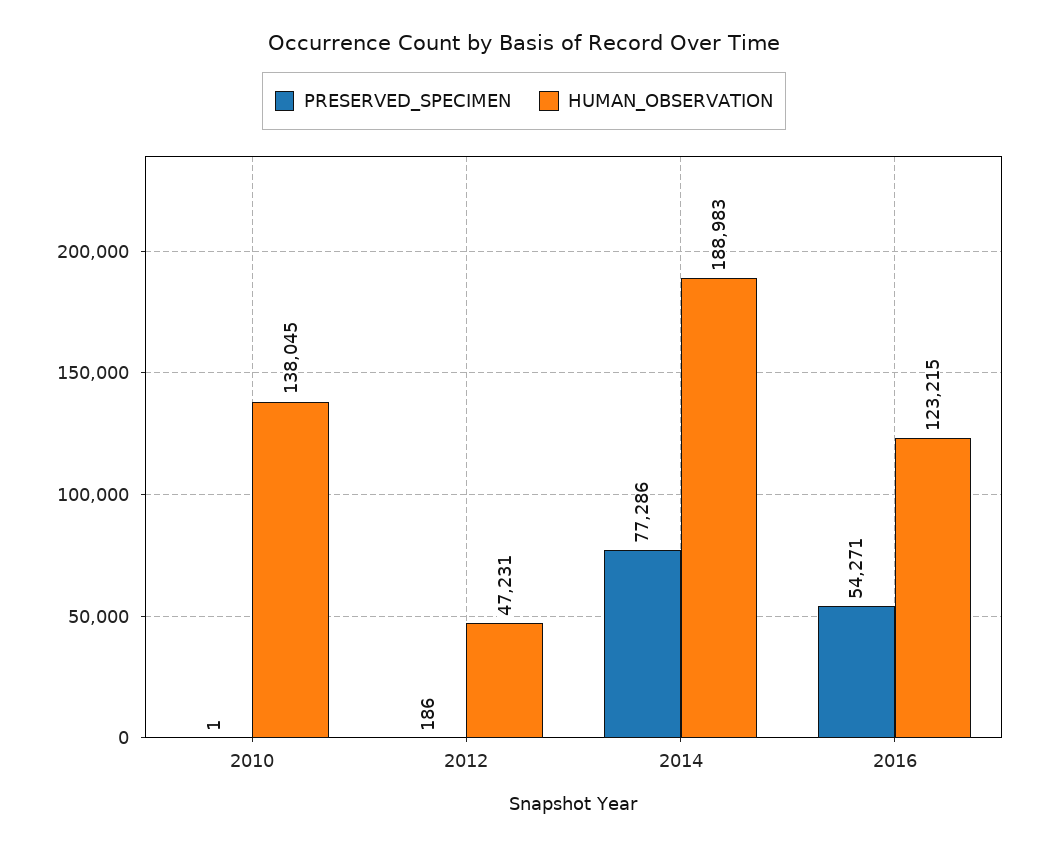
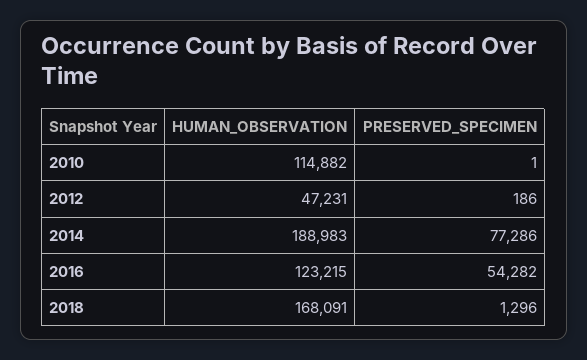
HUMAN_OBSERVATION, 2010: 138045 -> 114882
PRESERVED_SPECIMEN, 2016: 54271 -> 54282
HUMAN_OBSERVATION, 2018: none -> 168091
PRESERVED_SPECIMEN, 2018: none -> 1296

